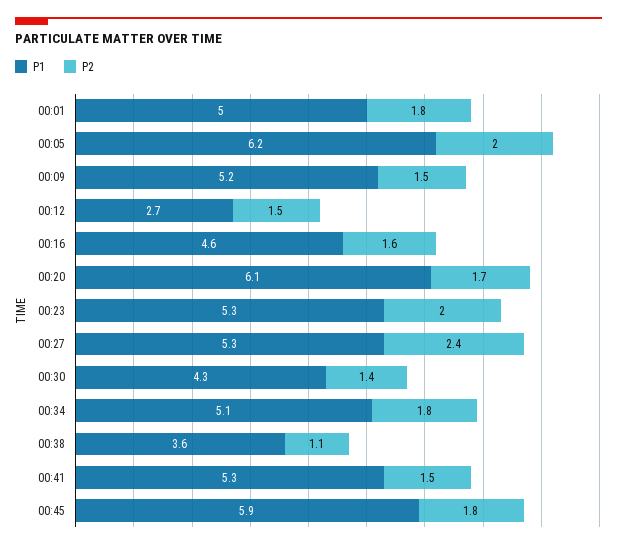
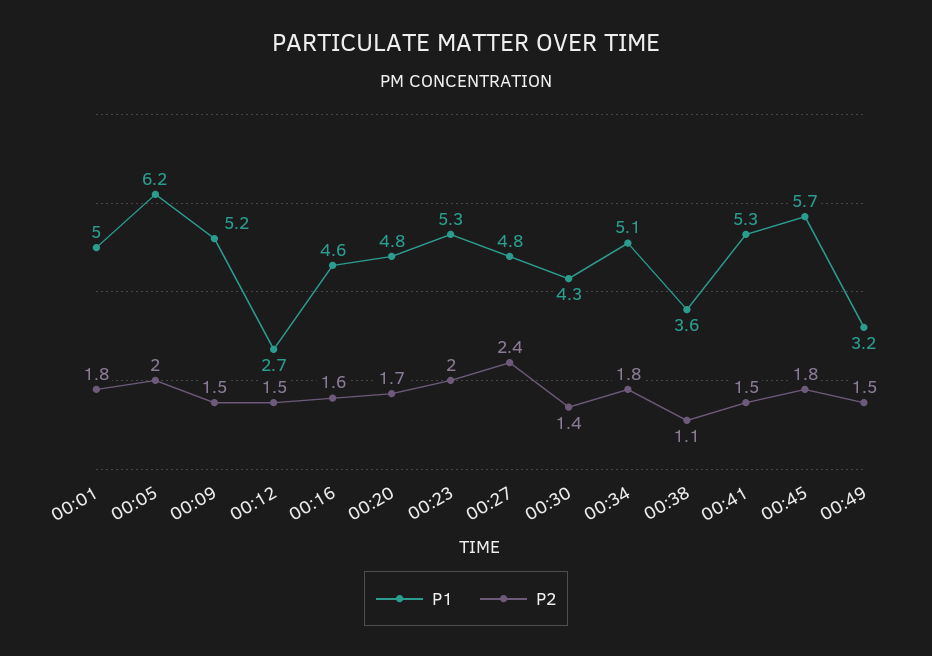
P1, 00:20: 6.1 -> 4.8
P1, 00:27: 5.3 -> 4.8
P1, 00:45: 5.9 -> 5.7
P1, 00:49: none -> 3.2
P2, 00:49: none -> 1.5

